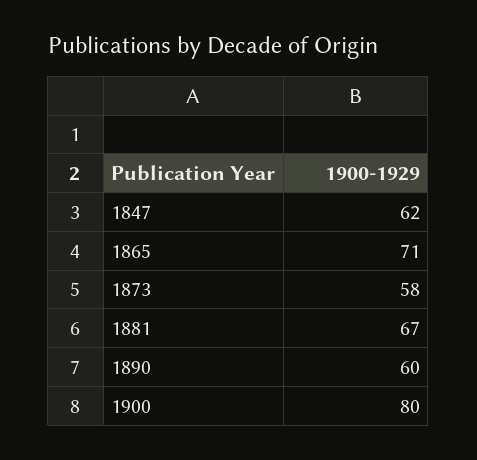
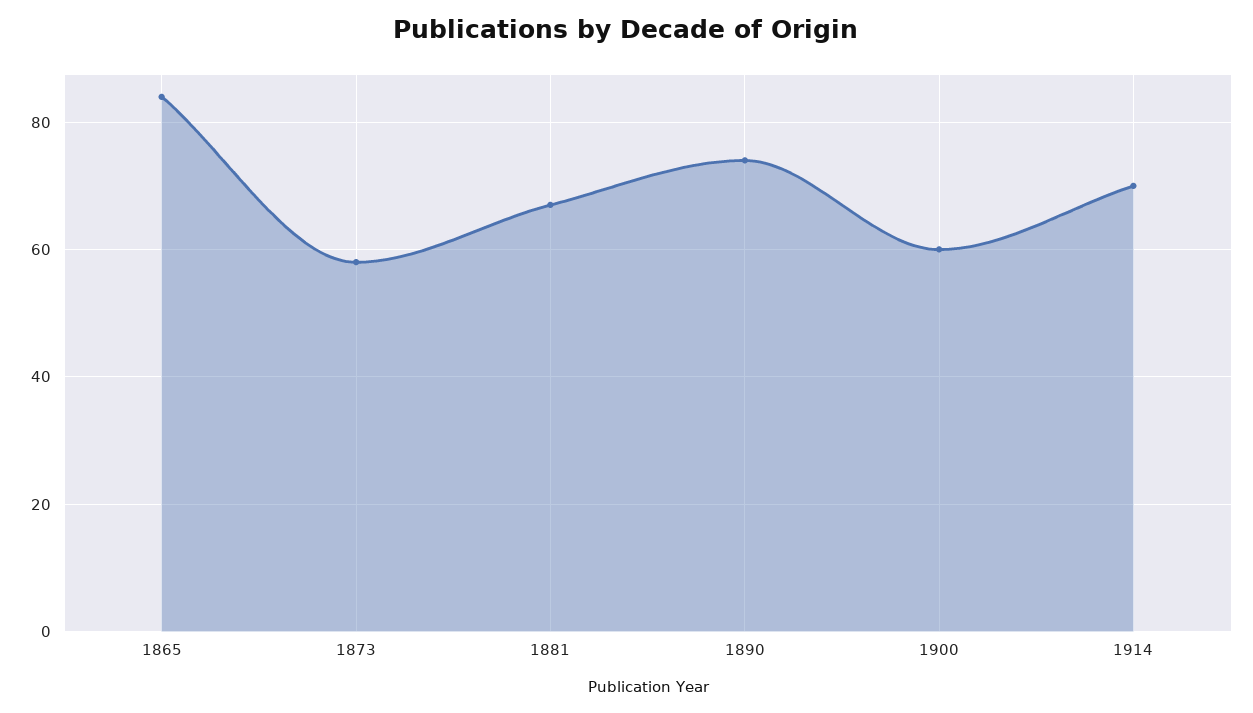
1847: 62 -> none
1865: 71 -> 85
1890: 60 -> 75
1900: 80 -> 60
1914: none -> 70

